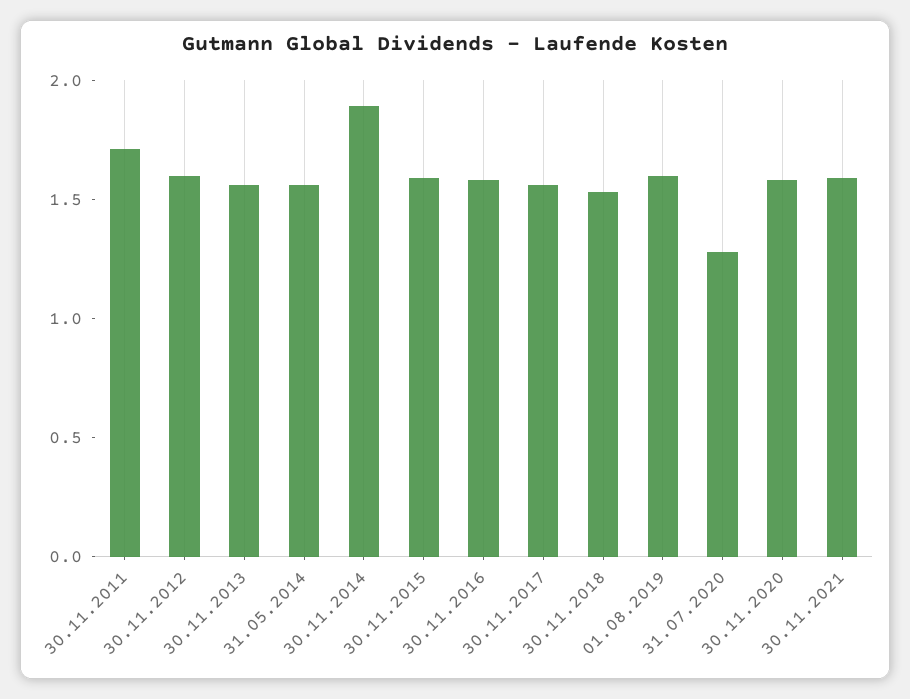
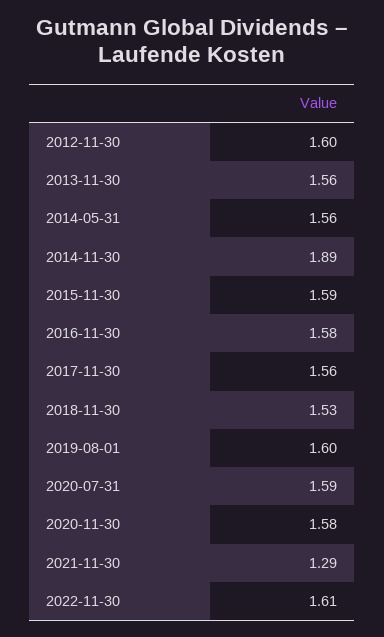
30.11.2011: 1.7 -> none
31.07.2020: 1.3 -> 1.59
30.11.2021: 1.6 -> 1.29
2022-11-30: none -> 1.61

